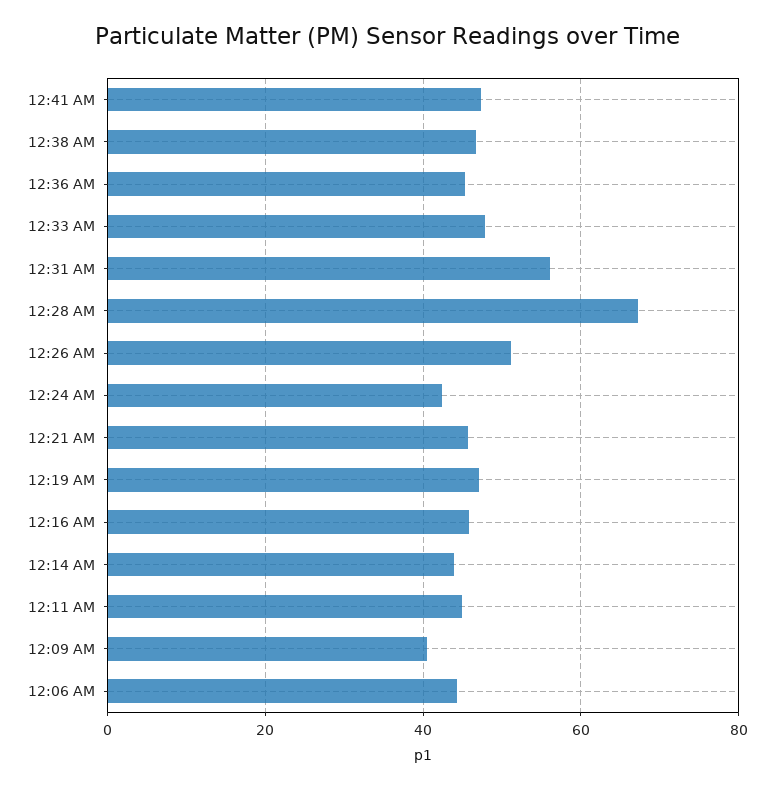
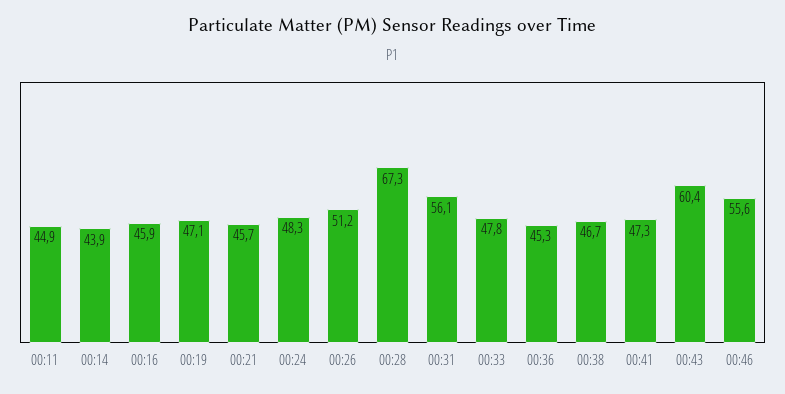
12:24 AM: 42 -> 48.3
12:09 AM: 40 -> none
12:06 AM: 44 -> none
00:43: none -> 60.4
00:46: none -> 55.6

